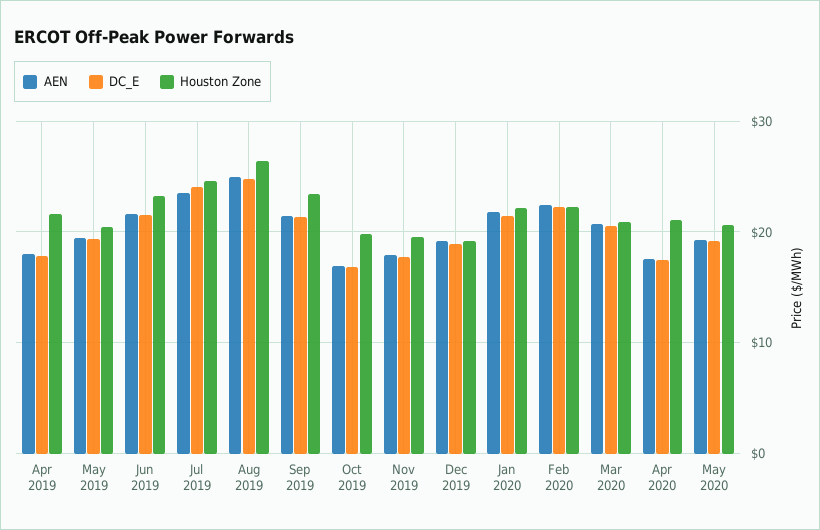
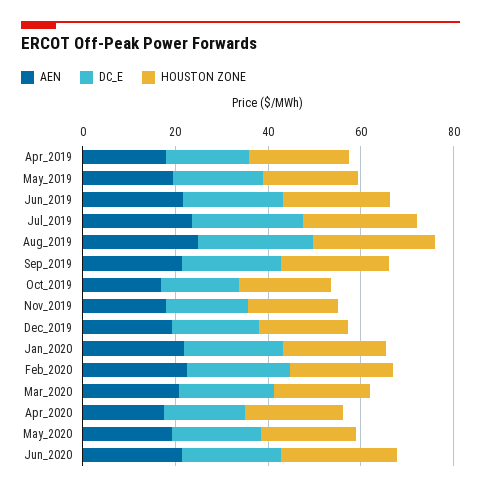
AEN, Jun_2020: none -> 20
DC_E, Jun_2020: none -> 20
Houston Zone, Jun_2020: none -> 25

